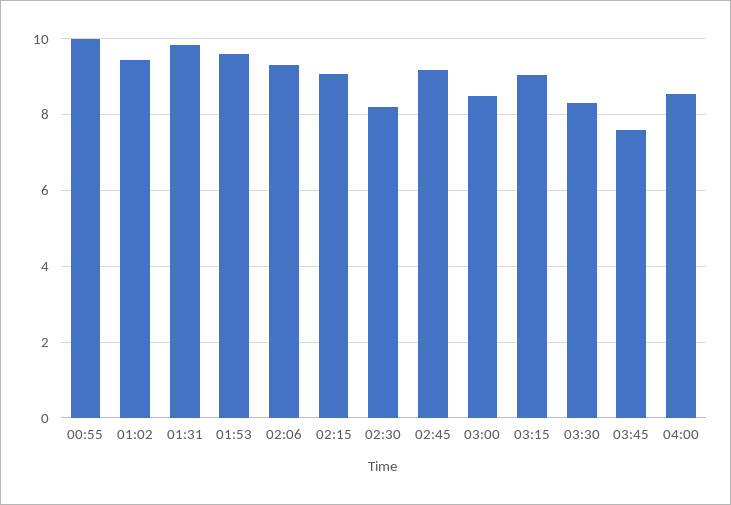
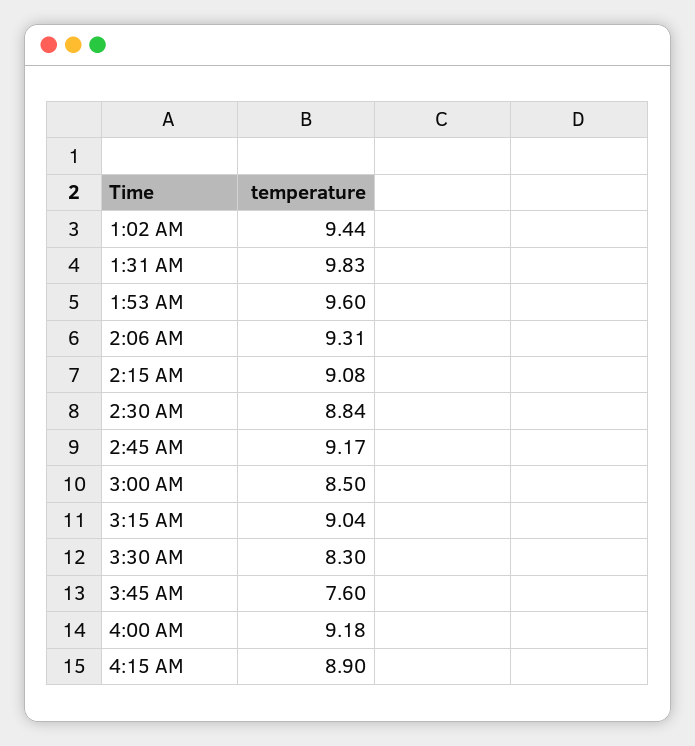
00:55: 10 -> none
02:30: 8.2 -> 8.84
04:00: 8.6 -> 9.18
4:15 AM: none -> 8.9

